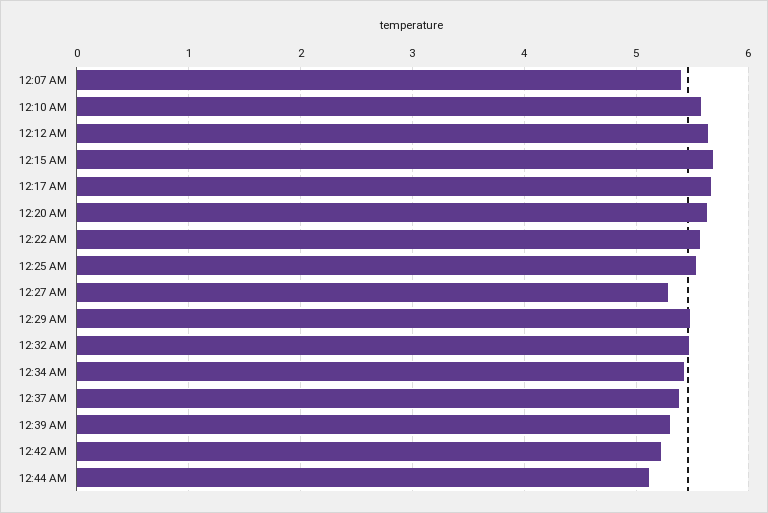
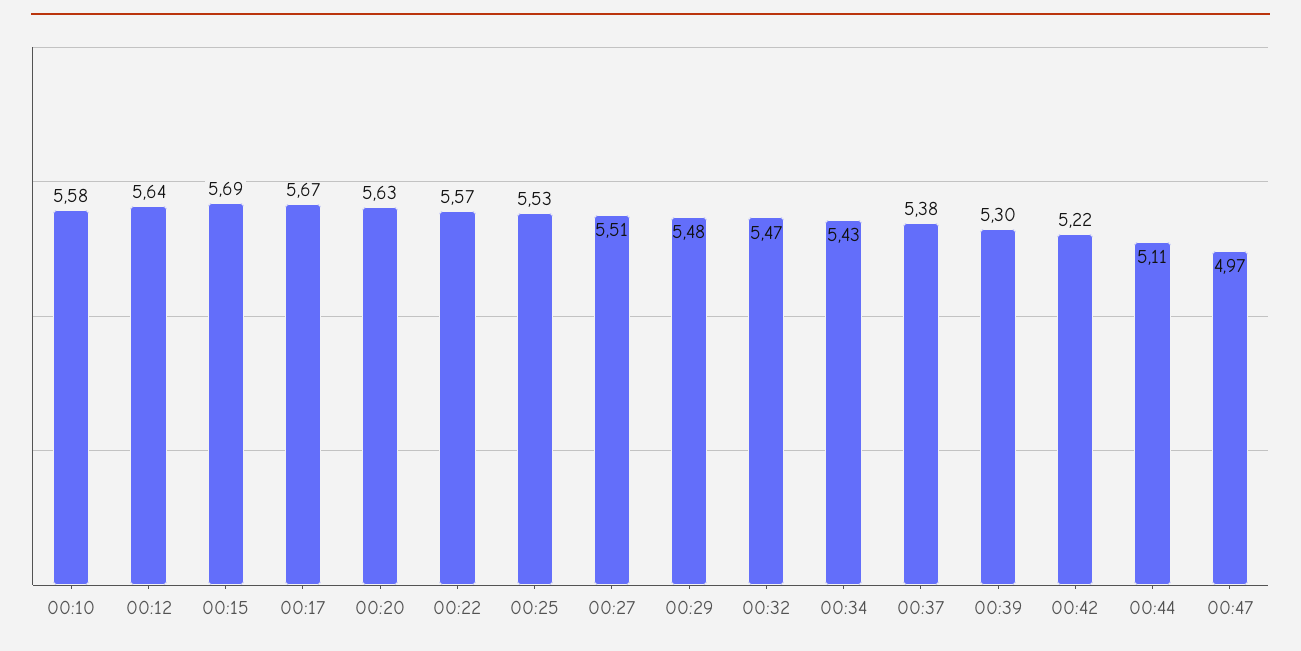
12:07 AM: 5.4 -> none
12:27 AM: 5.3 -> 5.51
00:47: none -> 4.97

